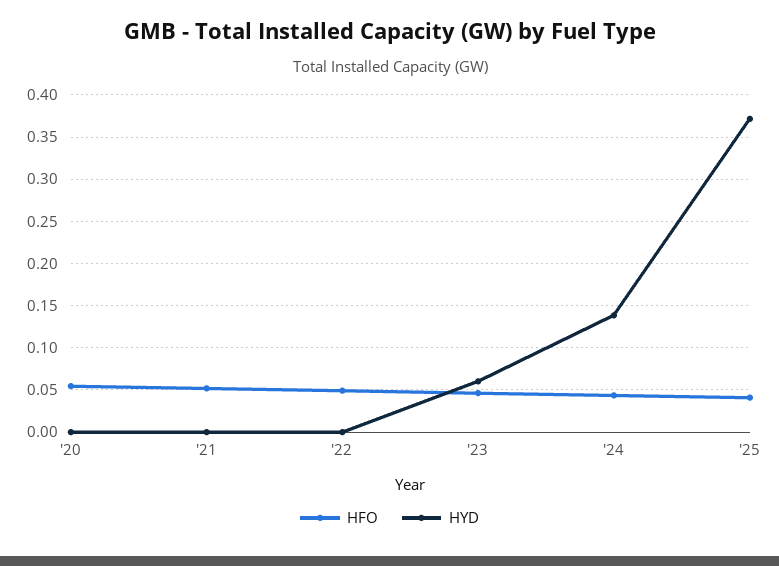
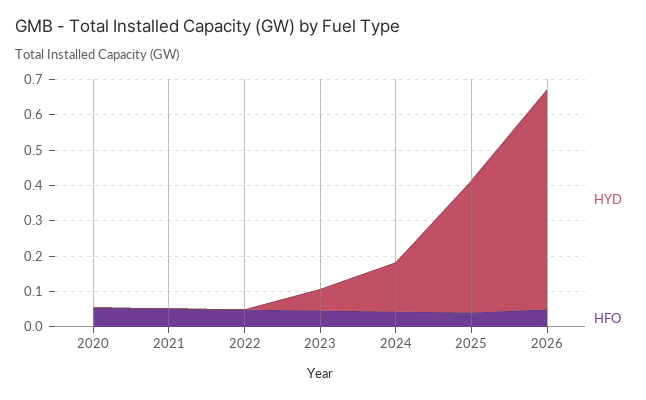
HYD, 2026: none -> 0.625
HFO, 2026: none -> 0.05

